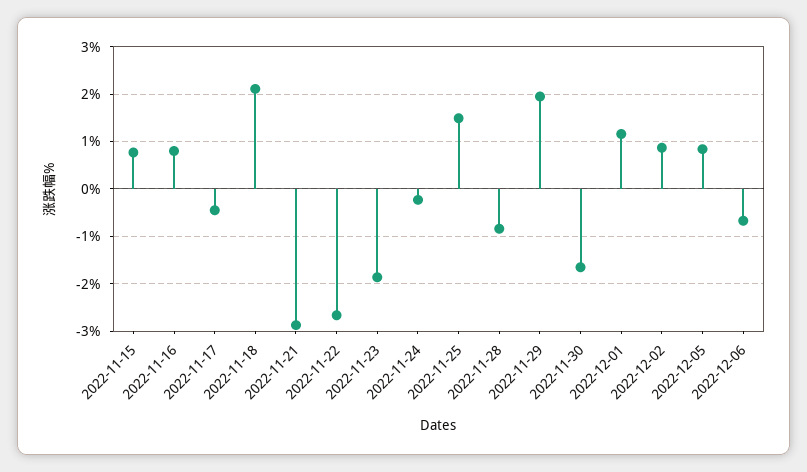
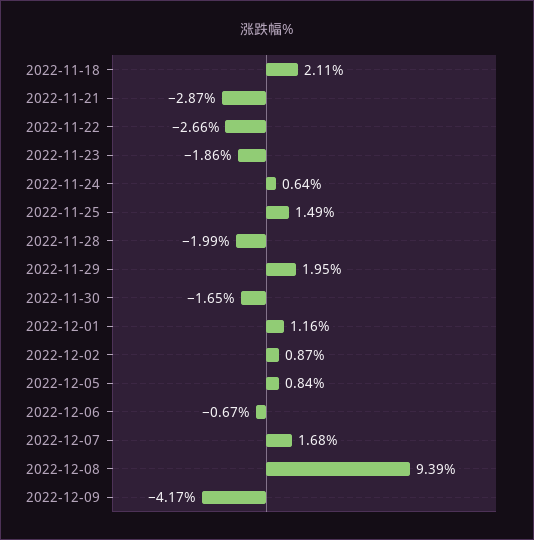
2022-11-15: 0.8 -> none
2022-11-16: 0.8 -> none
2022-11-17: -0.4 -> none
2022-11-24: -0.2 -> 0.64
2022-11-28: -0.8 -> -1.99
2022-12-07: none -> 1.68
2022-12-08: none -> 9.39
2022-12-09: none -> -4.17

